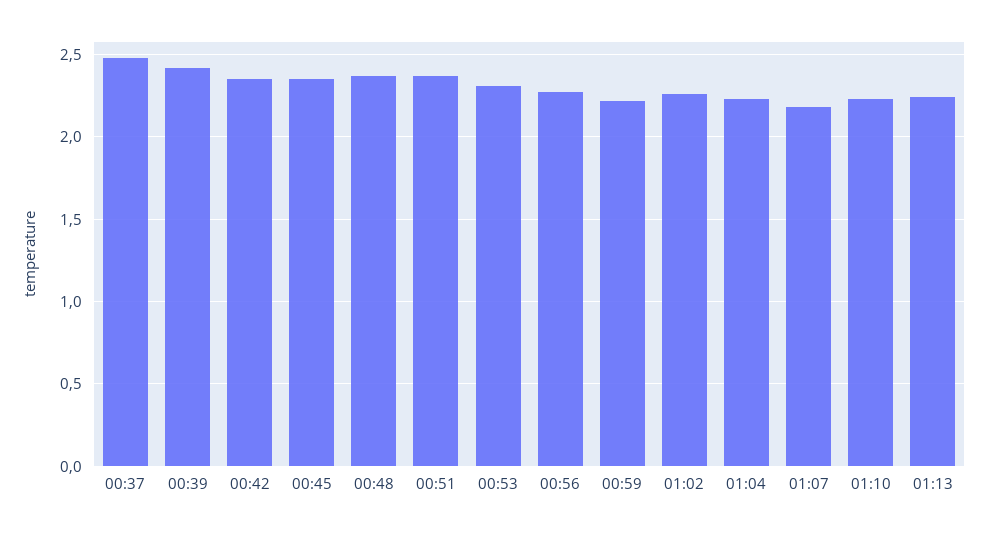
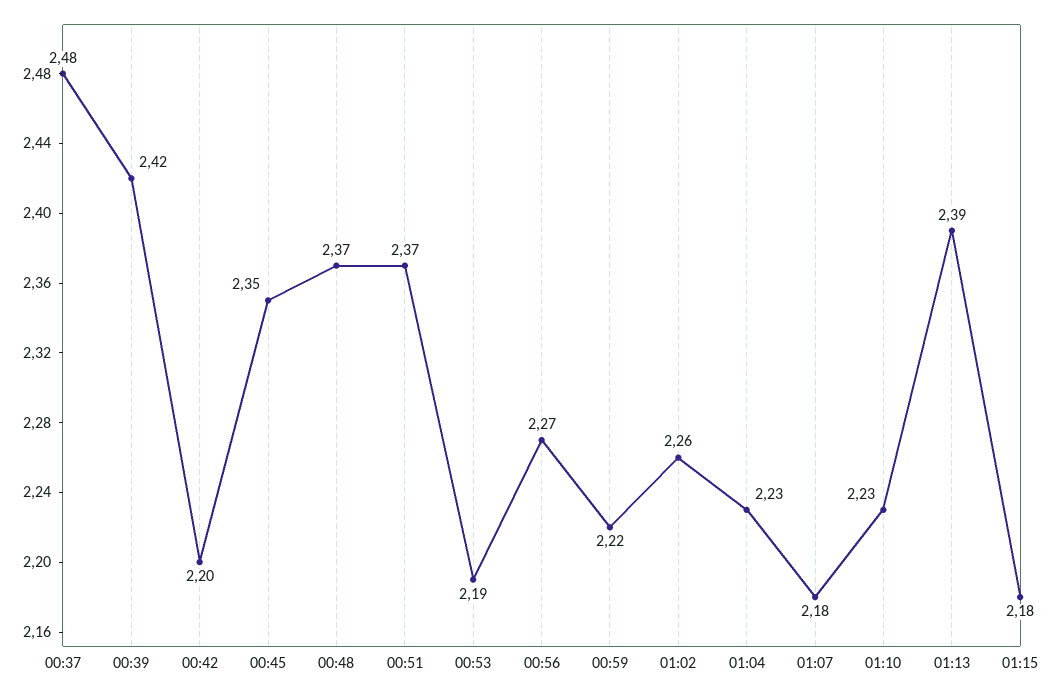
00:42: 2.35 -> 2.2
00:53: 2.3 -> 2.19
01:13: 2.25 -> 2.39
01:15: none -> 2.18

